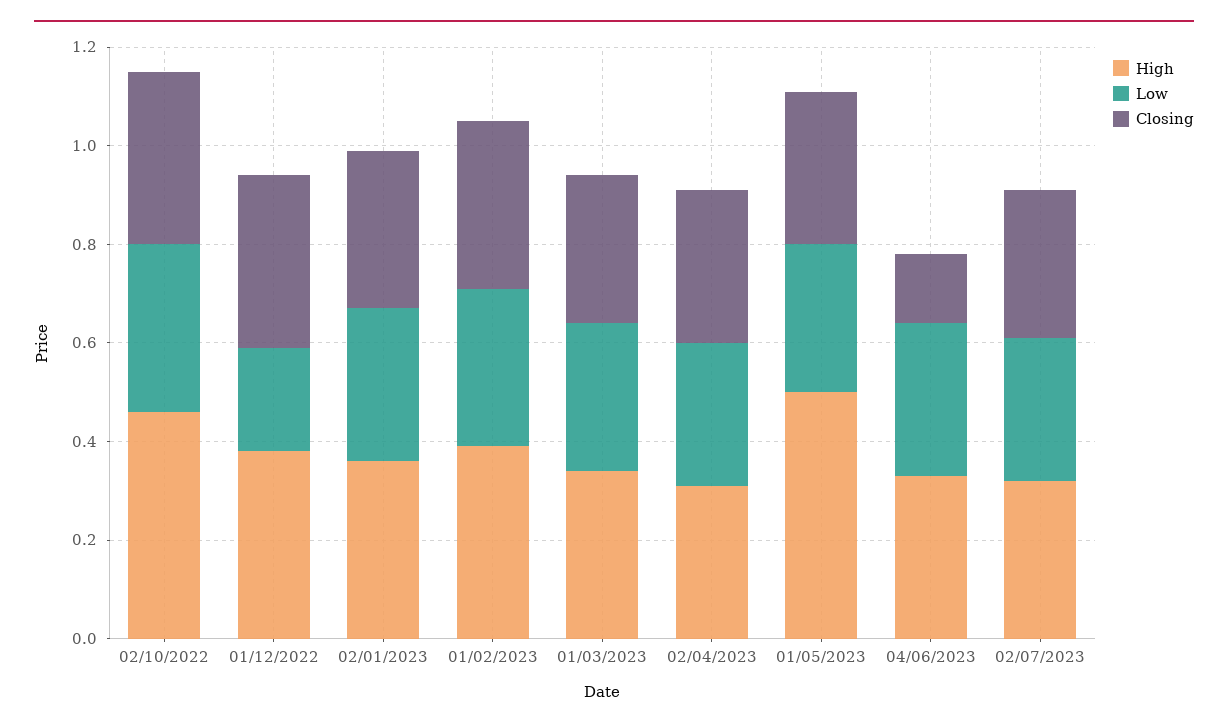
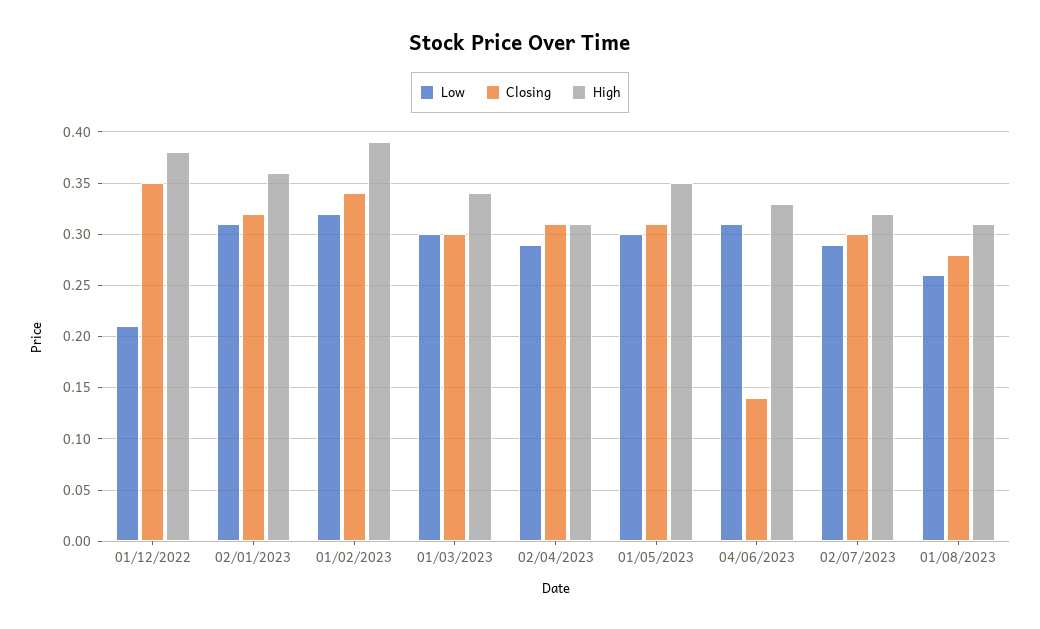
High, 02/10/2022: 0.45 -> none
Low, 02/10/2022: 0.35 -> none
Closing, 02/10/2022: 0.35 -> none
High, 01/05/2023: 0.5 -> 0.35
Low, 01/08/2023: none -> 0.26
Closing, 01/08/2023: none -> 0.28
High, 01/08/2023: none -> 0.31

